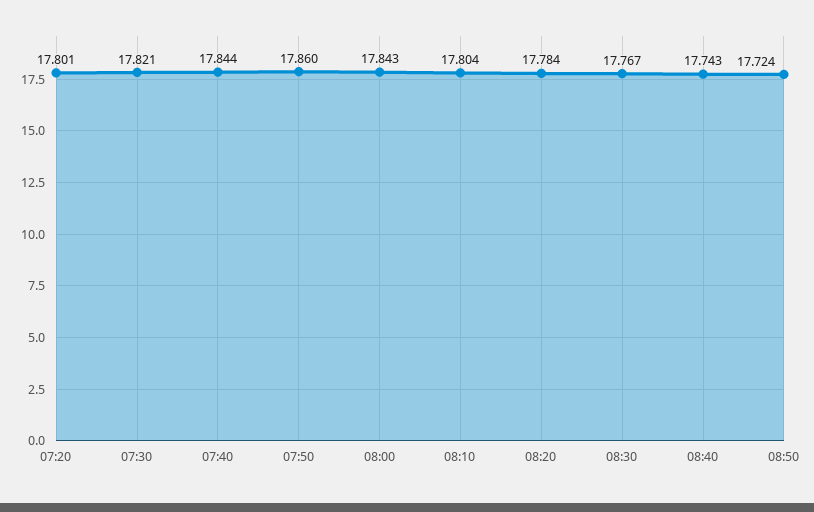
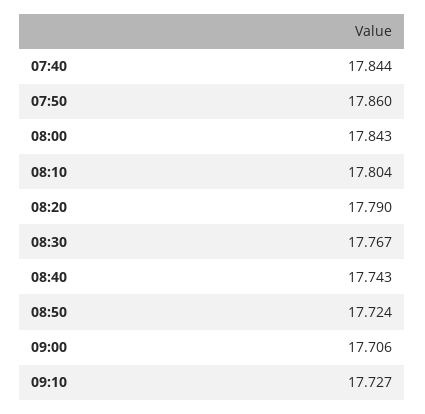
07:20: 17.801 -> none
07:30: 17.821 -> none
08:20: 17.784 -> 17.79
09:00: none -> 17.706
09:10: none -> 17.727

